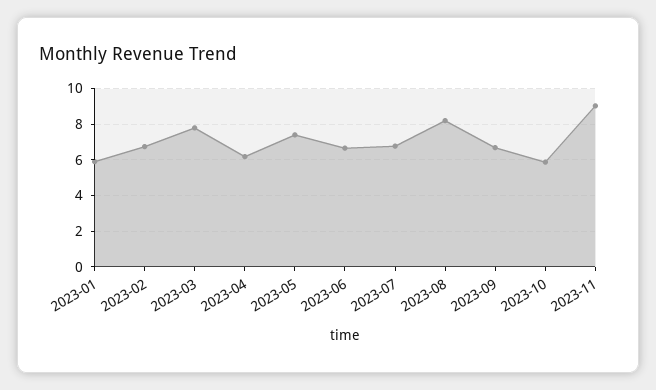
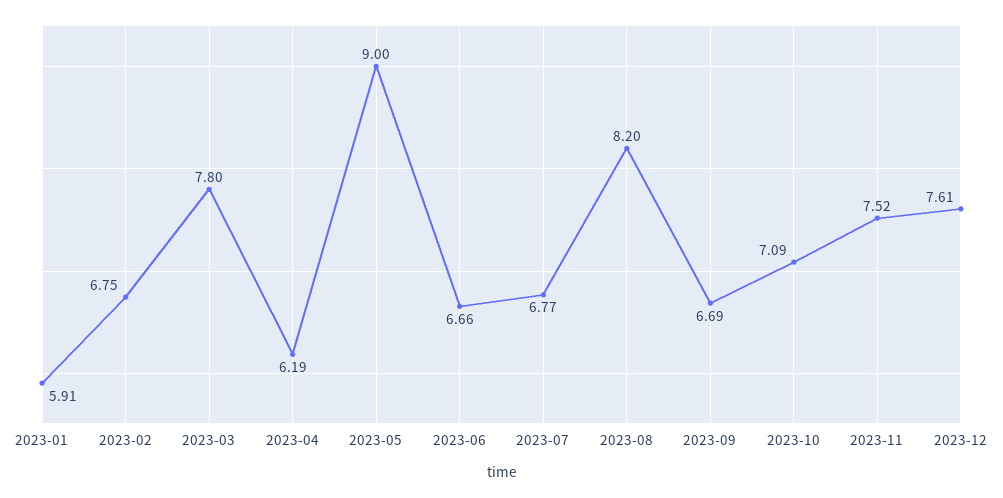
2023-05: 7.5 -> 9
2023-10: 6 -> 7.09
2023-11: 9 -> 7.52
2023-12: none -> 7.61

